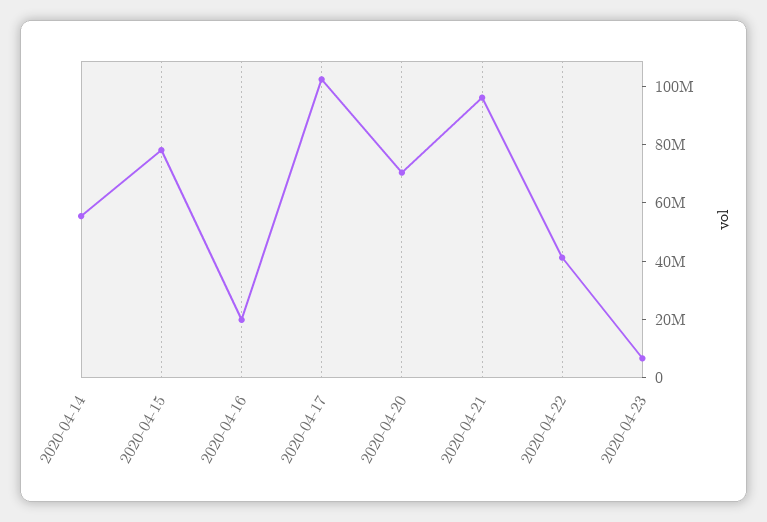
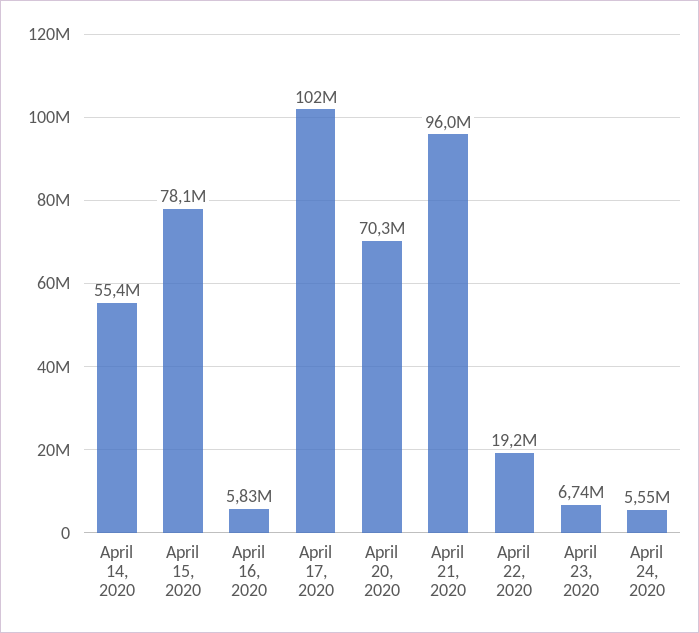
2020-04-16: 20000000 -> 5830000
2020-04-22: 40000000 -> 19200000
April 24, 2020: none -> 5550000

